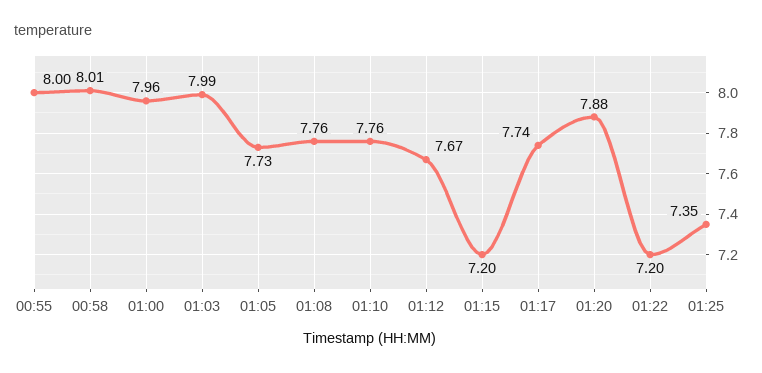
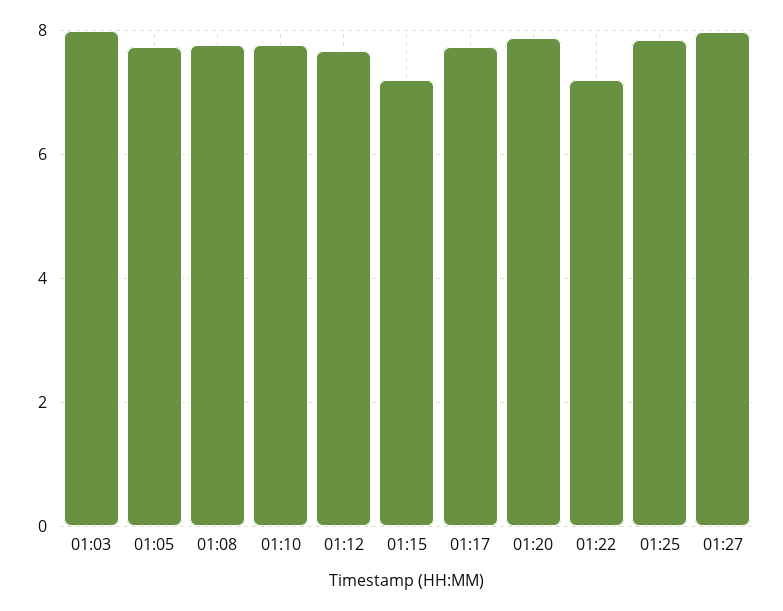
00:55: 8 -> none
00:58: 8.01 -> none
01:00: 7.96 -> none
01:25: 7.35 -> 7.8
01:27: none -> 8

